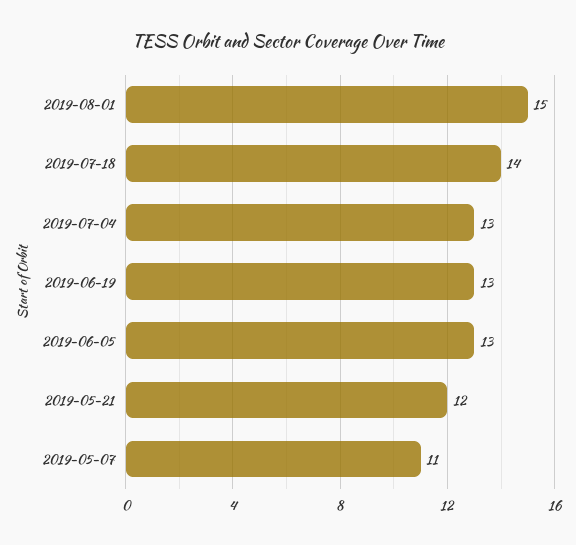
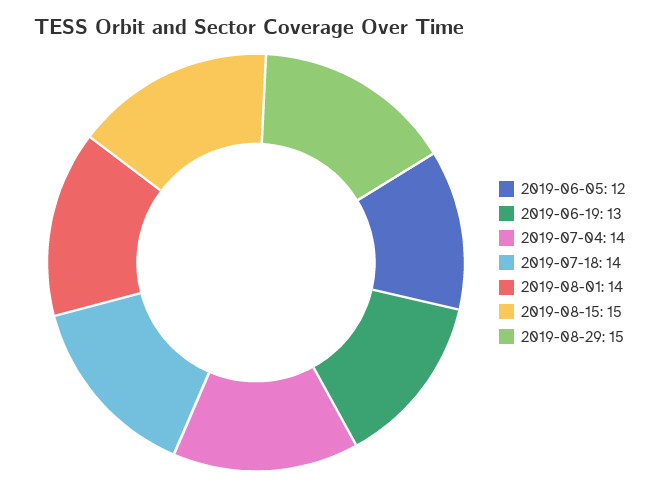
2019-08-01: 15 -> 14
2019-07-04: 13 -> 14
2019-06-05: 13 -> 12
2019-05-21: 12 -> none
2019-05-07: 11 -> none
2019-08-15: none -> 15
2019-08-29: none -> 15

